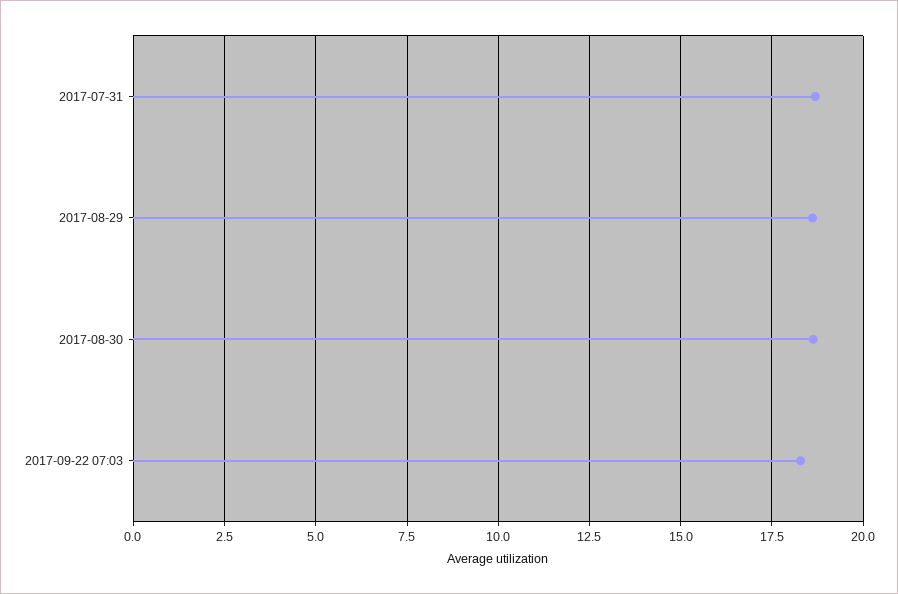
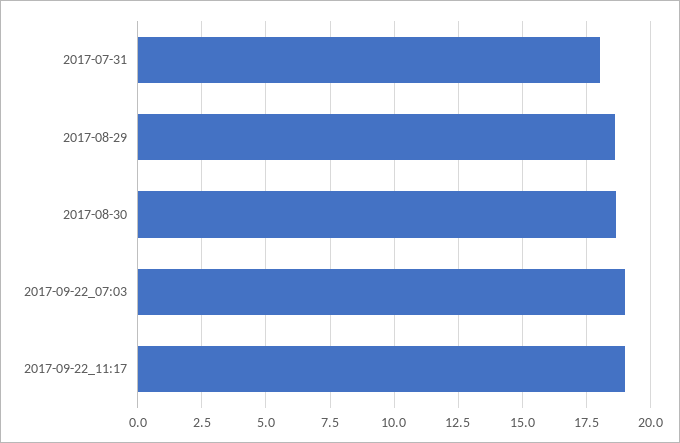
2017-07-31: 18.75 -> 18
2017-09-22 07:03: 18.25 -> 19
2017-09-22_11:17: none -> 19

